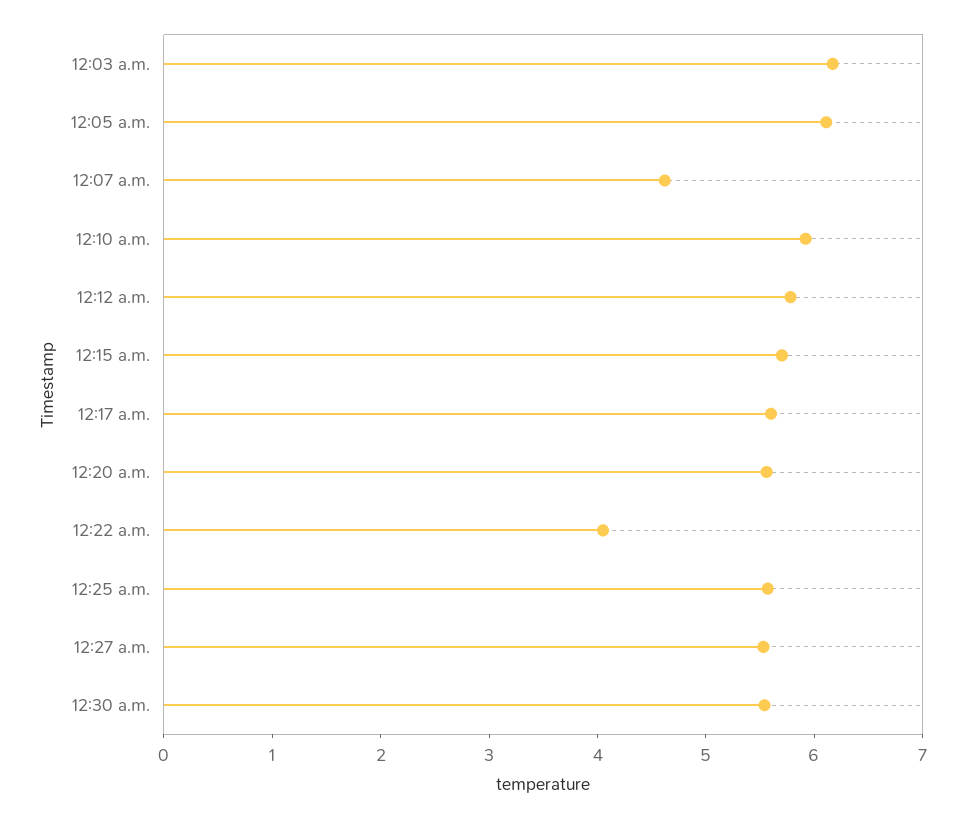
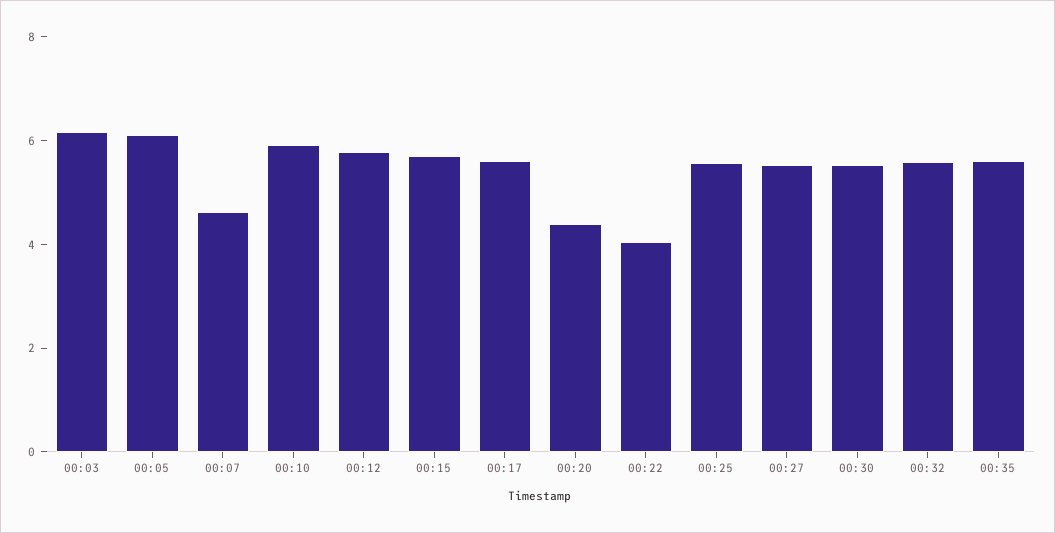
12:20 a.m.: 5.6 -> 4.5
00:32: none -> 5.5
00:35: none -> 5.5

